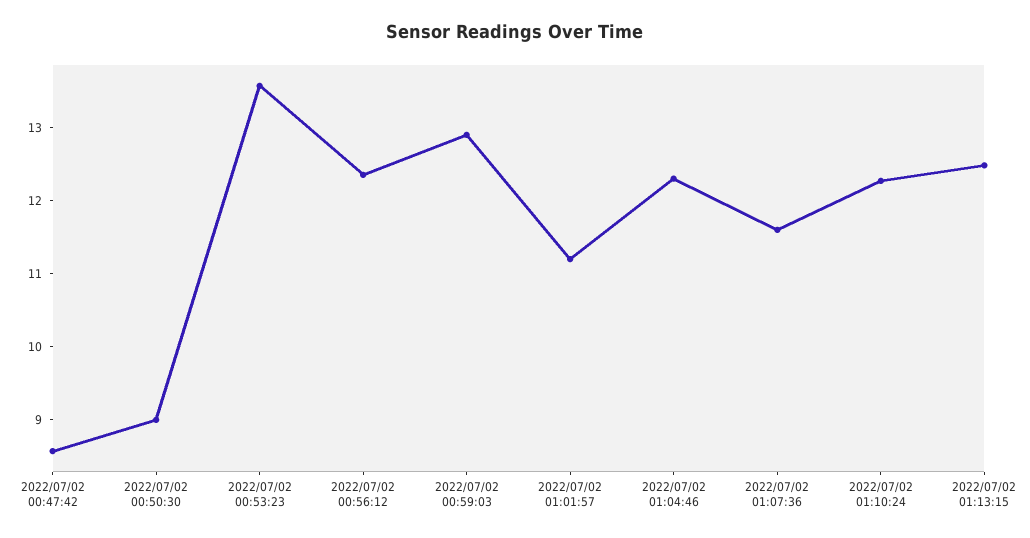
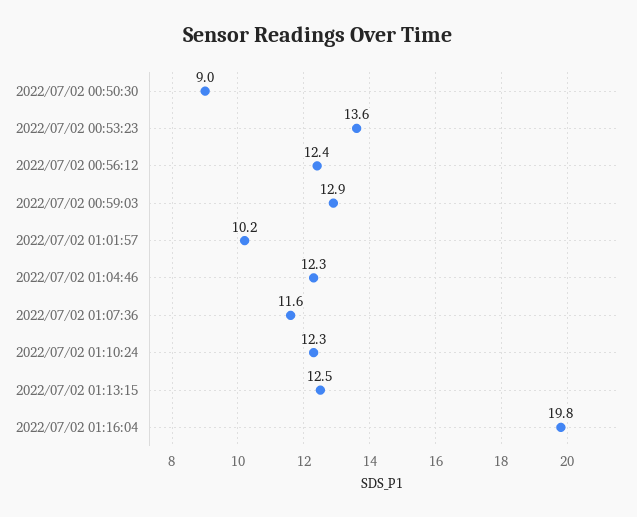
2022/07/02 00:47:42: 8.6 -> none
2022/07/02 01:01:57: 11.2 -> 10.2
2022/07/02 01:16:04: none -> 19.8

